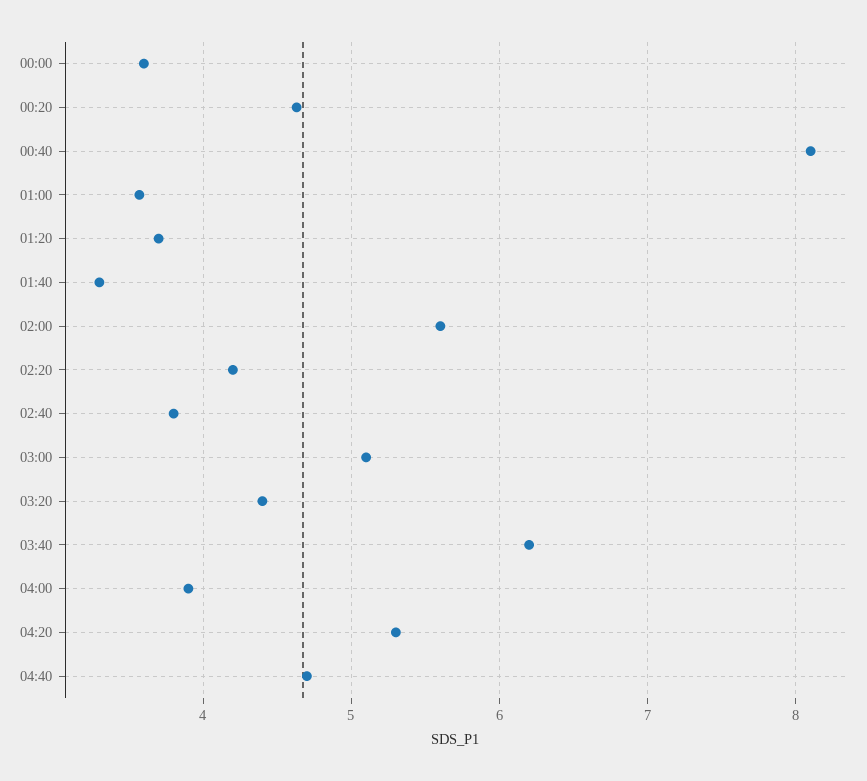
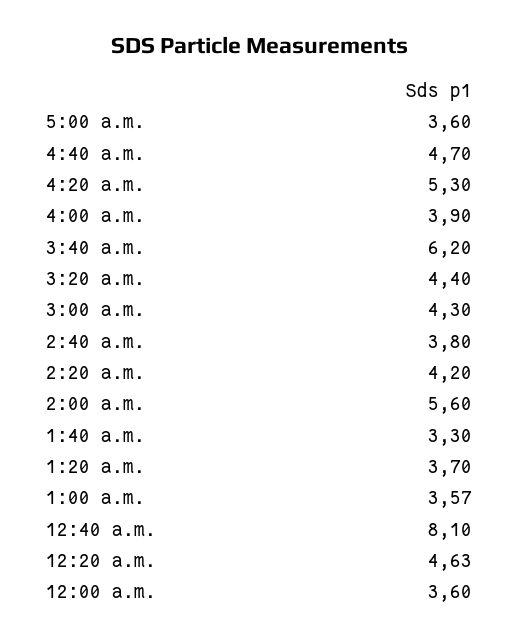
03:00: 5.1 -> 4.3
5:00 a.m.: none -> 3.6

